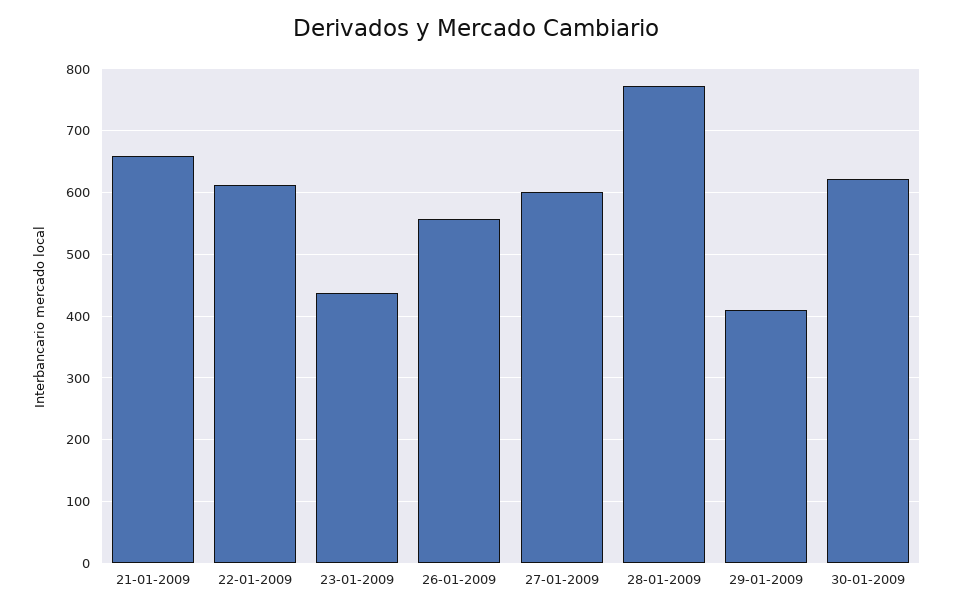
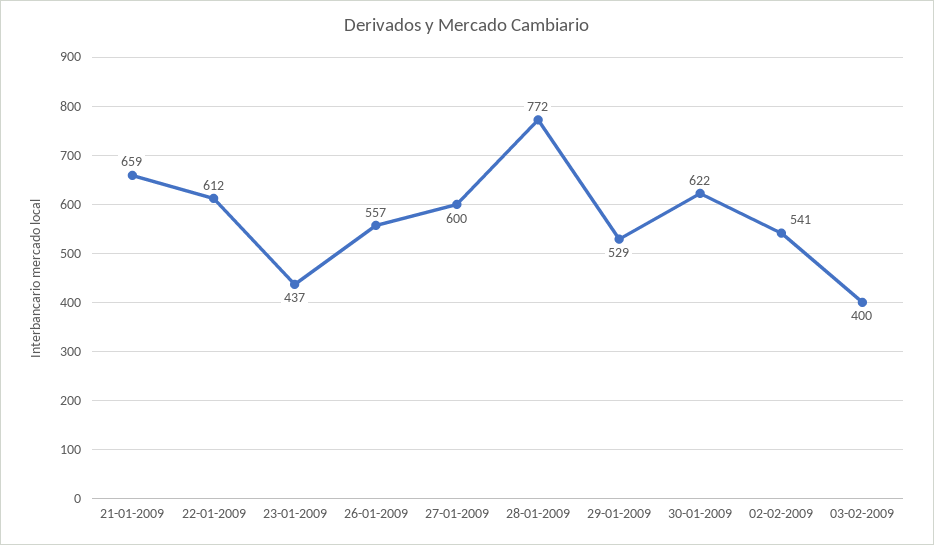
29-01-2009: 410 -> 529
02-02-2009: none -> 541
03-02-2009: none -> 400

